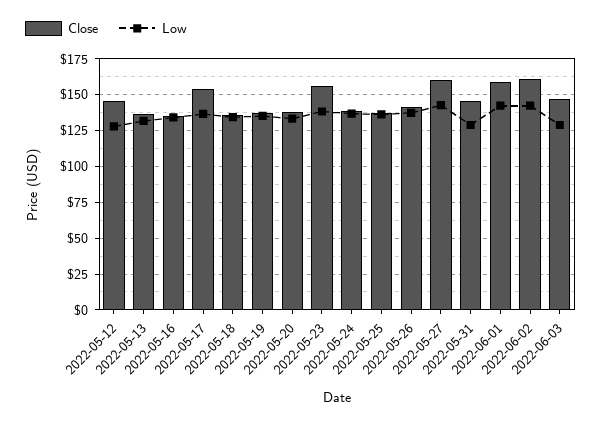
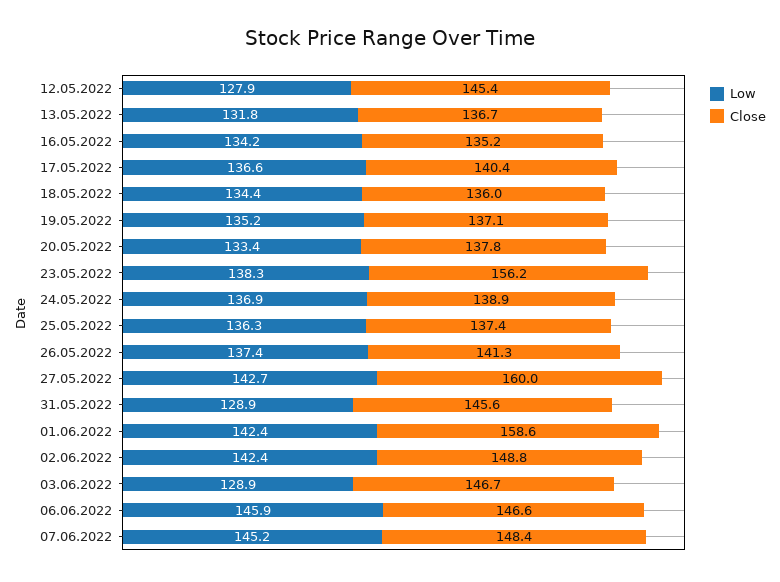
Close, 2022-05-17: 155 -> 140.4
Close, 2022-06-02: 160 -> 148.8
Low, 06.06.2022: none -> 145.9
Close, 06.06.2022: none -> 146.6
Low, 07.06.2022: none -> 145.2
Close, 07.06.2022: none -> 148.4

